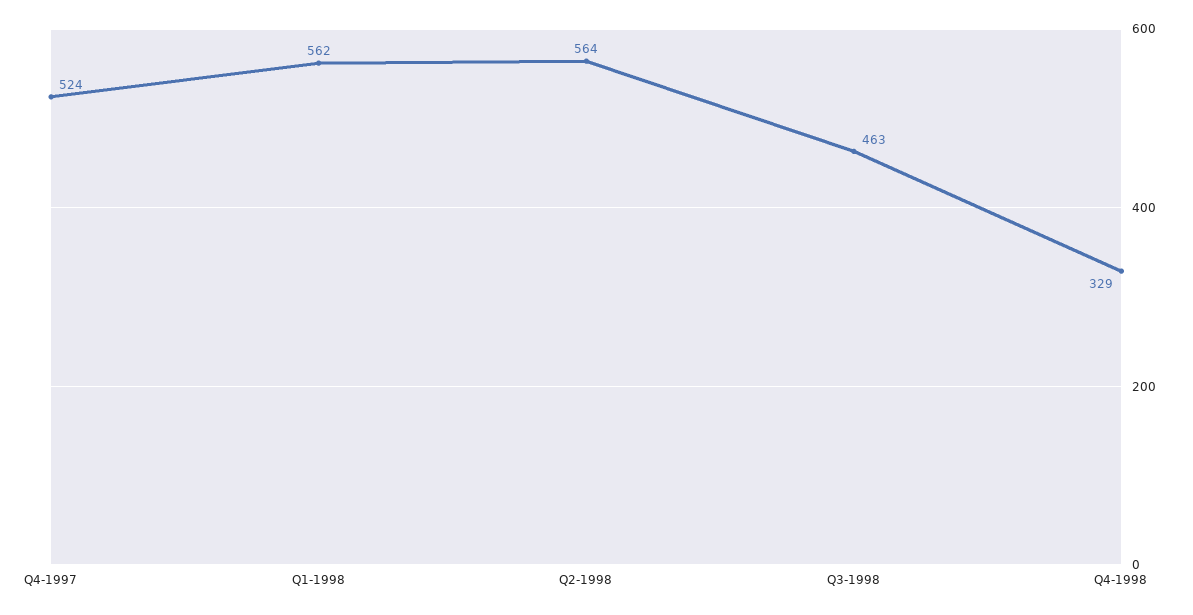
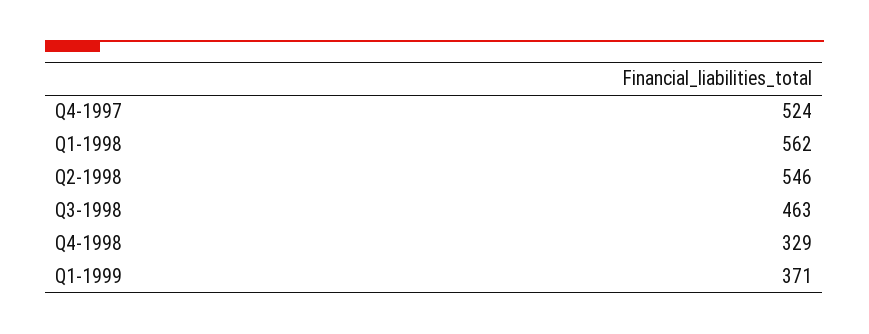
Q2-1998: 564 -> 546
Q1-1999: none -> 371

